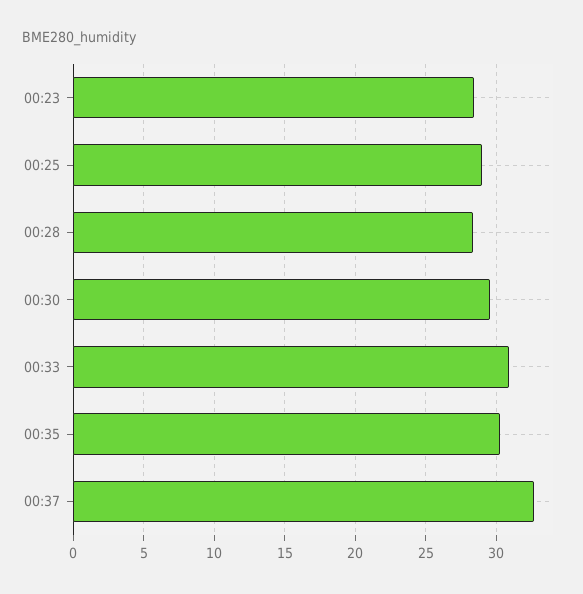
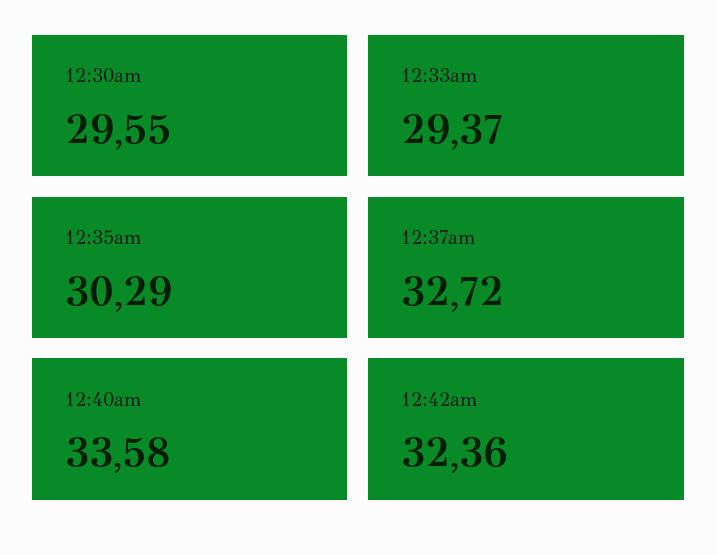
00:23: 28.5 -> none
00:25: 29 -> none
00:28: 28.5 -> none
00:33: 31 -> 29.37
12:40am: none -> 33.58
12:42am: none -> 32.36

